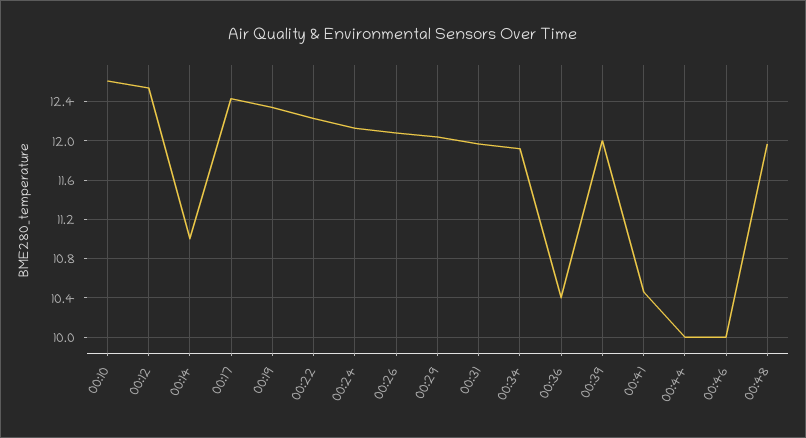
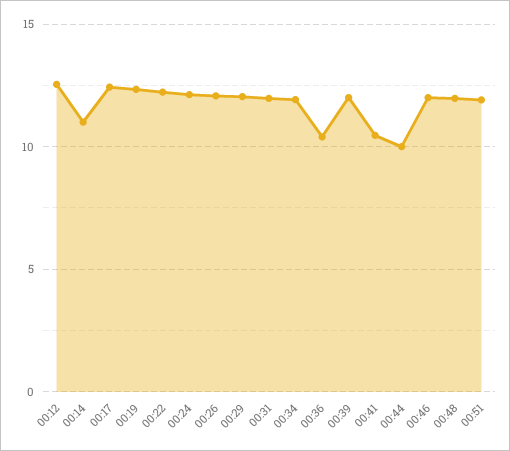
00:10: 12.6 -> none
00:46: 10 -> 12
00:51: none -> 12

